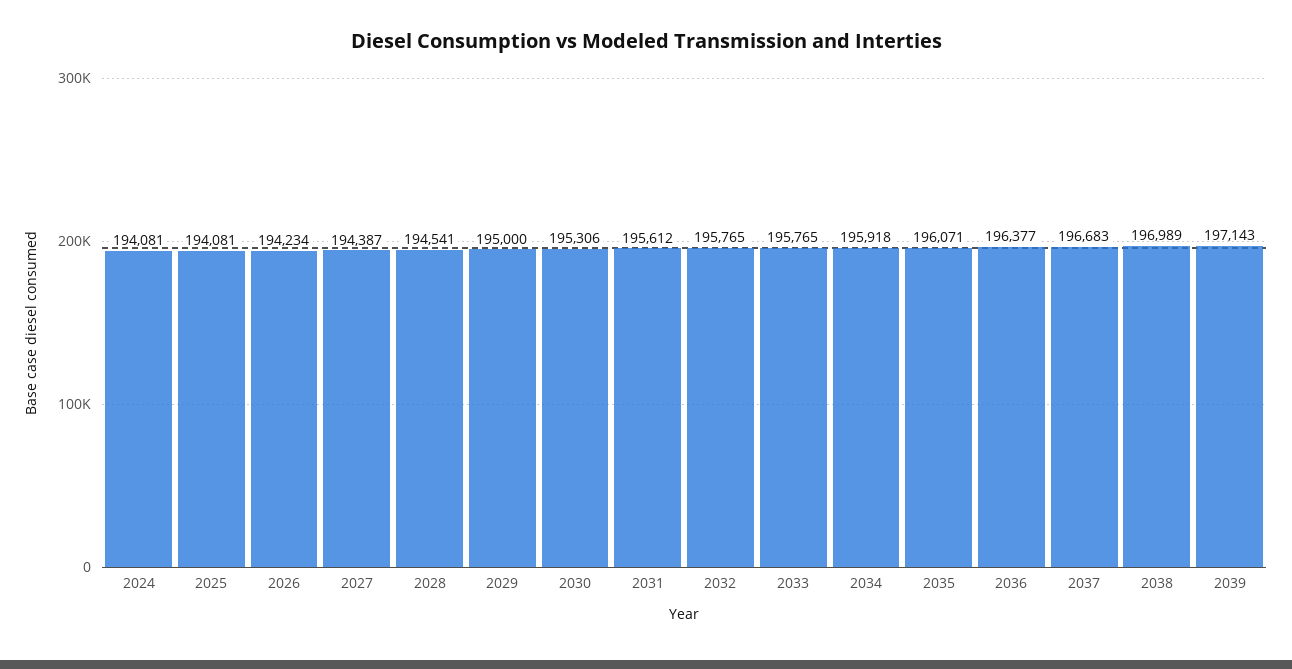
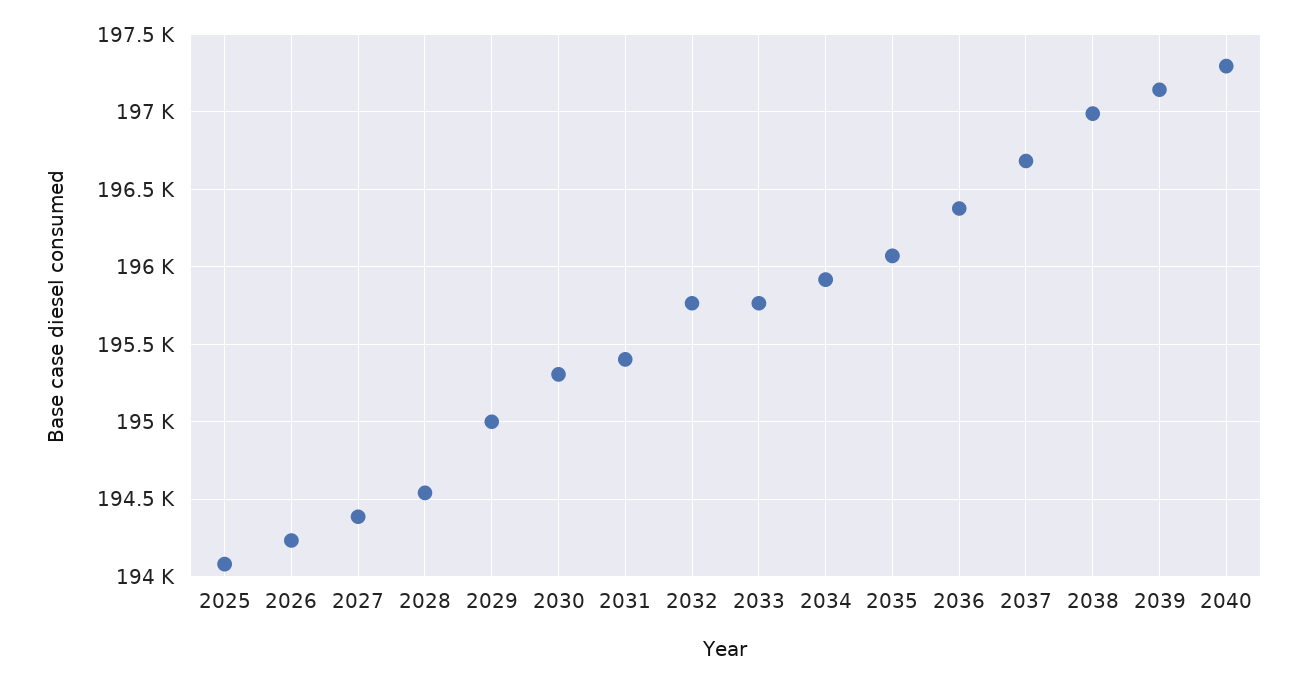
2024: 194081 -> none
2031: 195612 -> 195400
2040: none -> 197300

